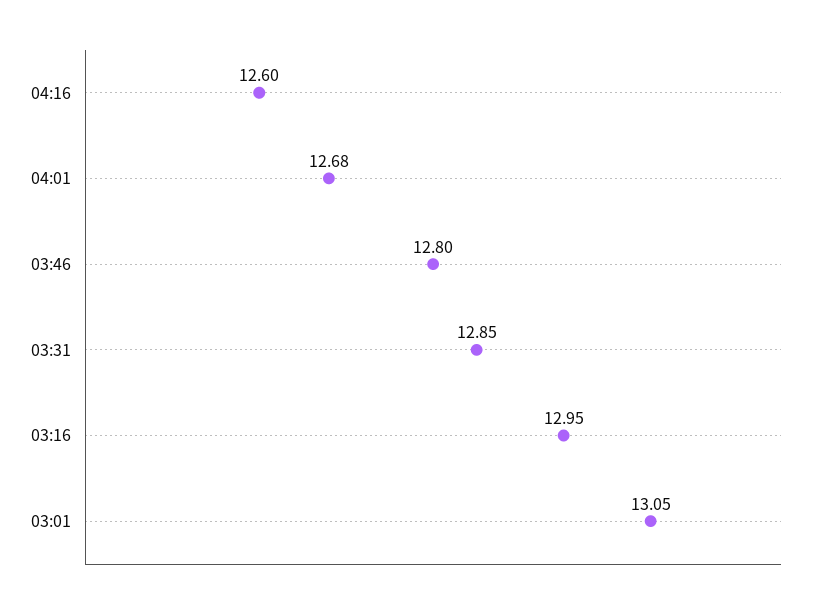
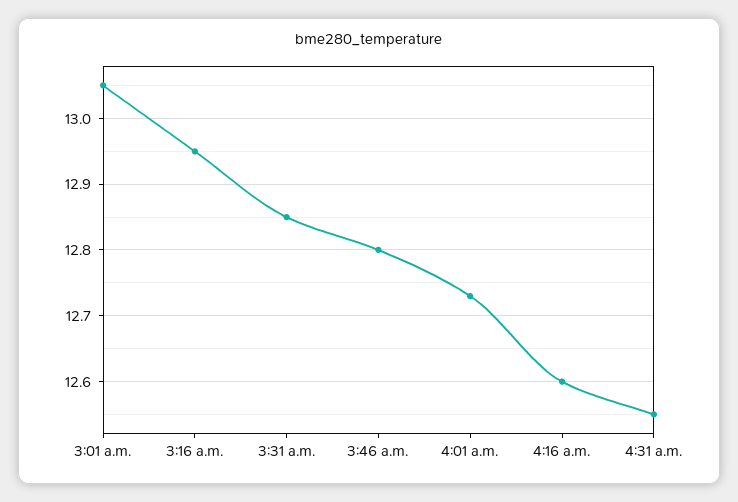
04:01: 12.68 -> 12.73
4:31 a.m.: none -> 12.55

